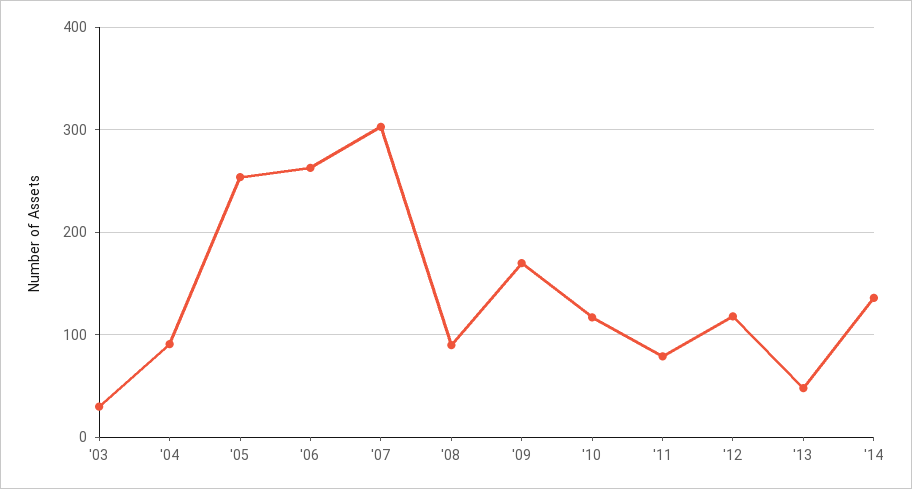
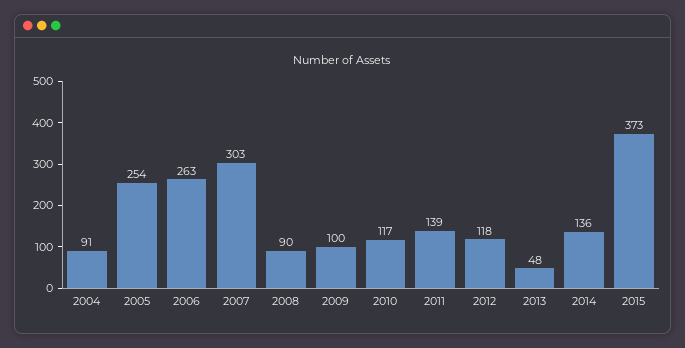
'03: 30 -> none
'09: 170 -> 100
'11: 80 -> 139
2015: none -> 373

